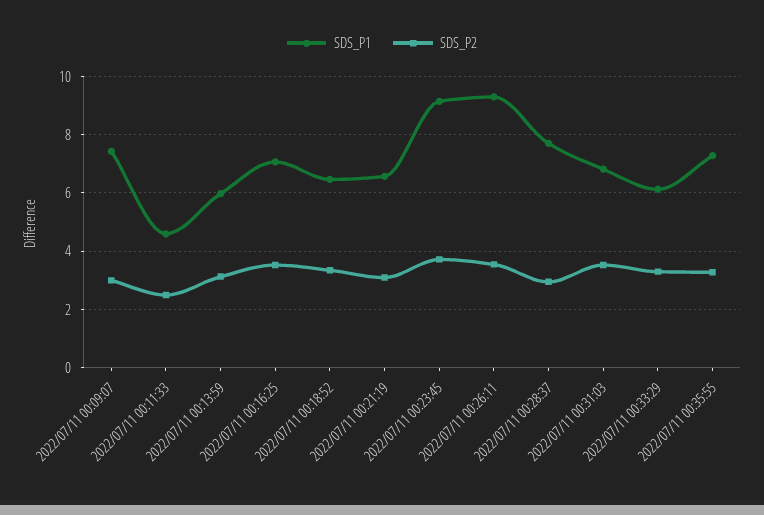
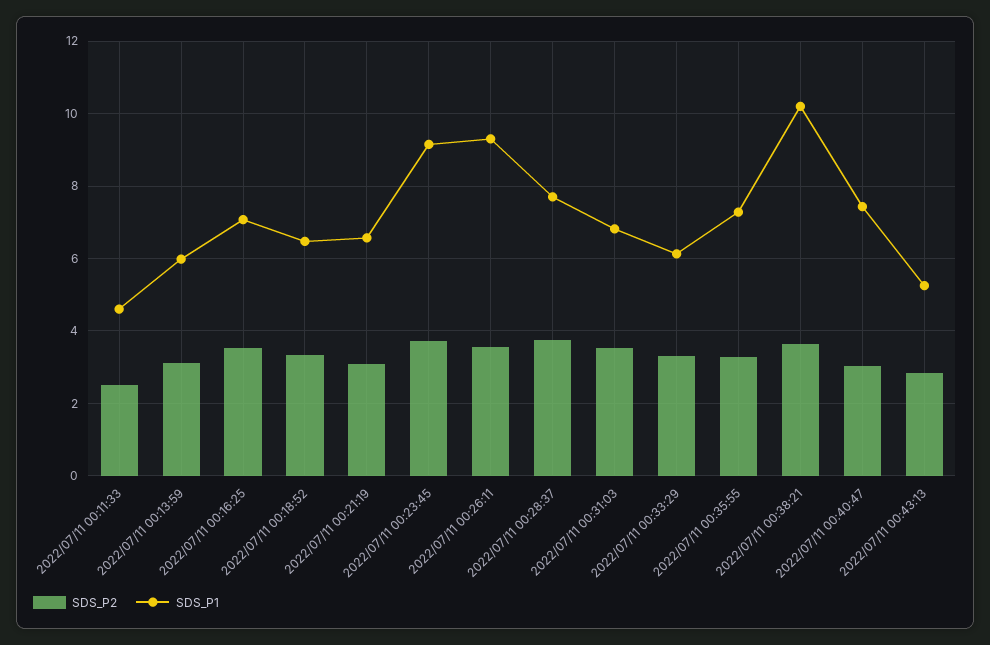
SDS_P1, 2022/07/11 00:09:07: 7.5 -> none
SDS_P2, 2022/07/11 00:09:07: 3 -> none
SDS_P2, 2022/07/11 00:28:37: 3 -> 3.8
SDS_P2, 2022/07/11 00:38:21: none -> 3.6
SDS_P1, 2022/07/11 00:38:21: none -> 10.2
SDS_P2, 2022/07/11 00:40:47: none -> 3
SDS_P1, 2022/07/11 00:40:47: none -> 7.4
SDS_P2, 2022/07/11 00:43:13: none -> 2.8
SDS_P1, 2022/07/11 00:43:13: none -> 5.2

